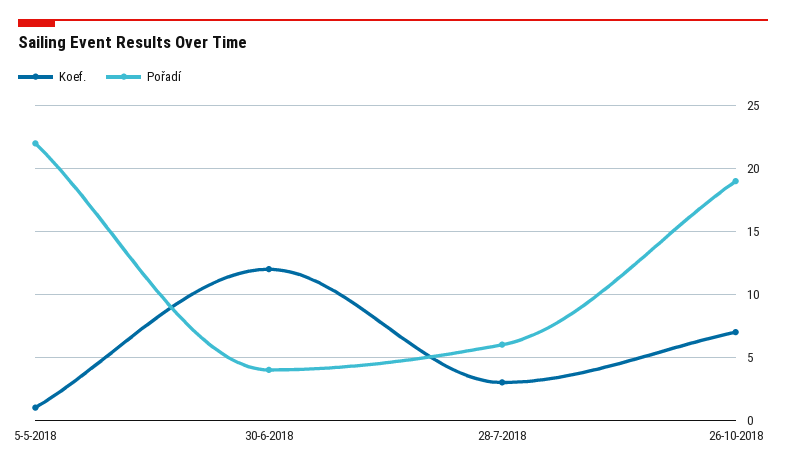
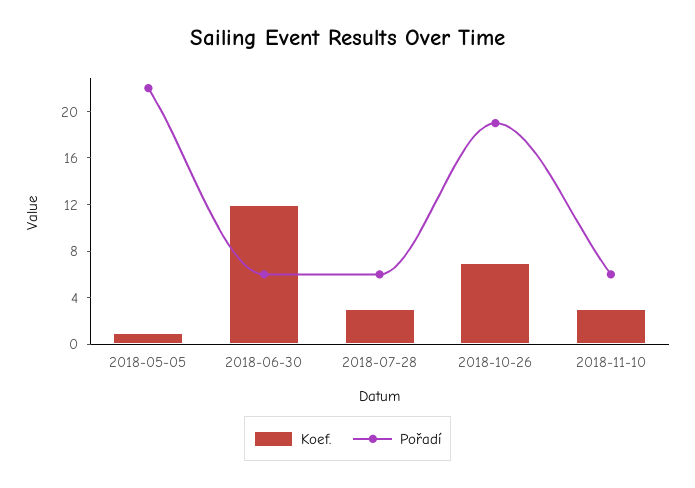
Pořadí, 30-6-2018: 4 -> 6
Koef., 2018-11-10: none -> 3
Pořadí, 2018-11-10: none -> 6

